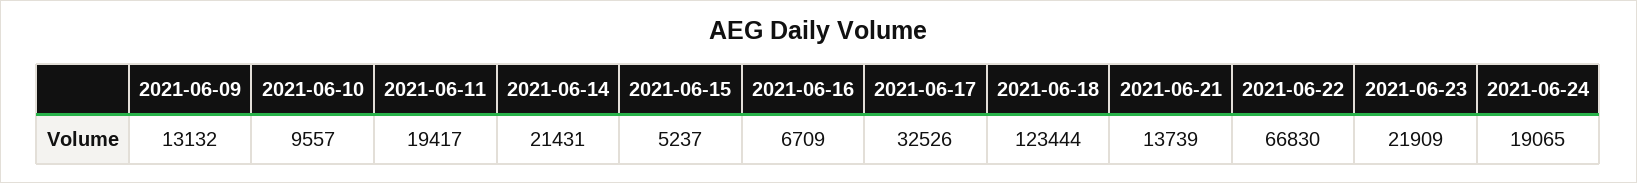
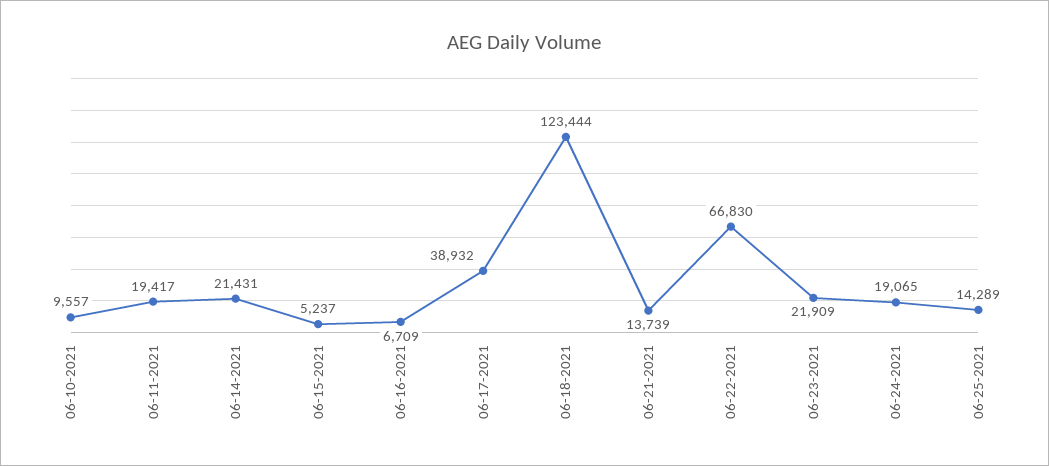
2021-06-09: 13132 -> none
2021-06-17: 32526 -> 38932
06-25-2021: none -> 14289

